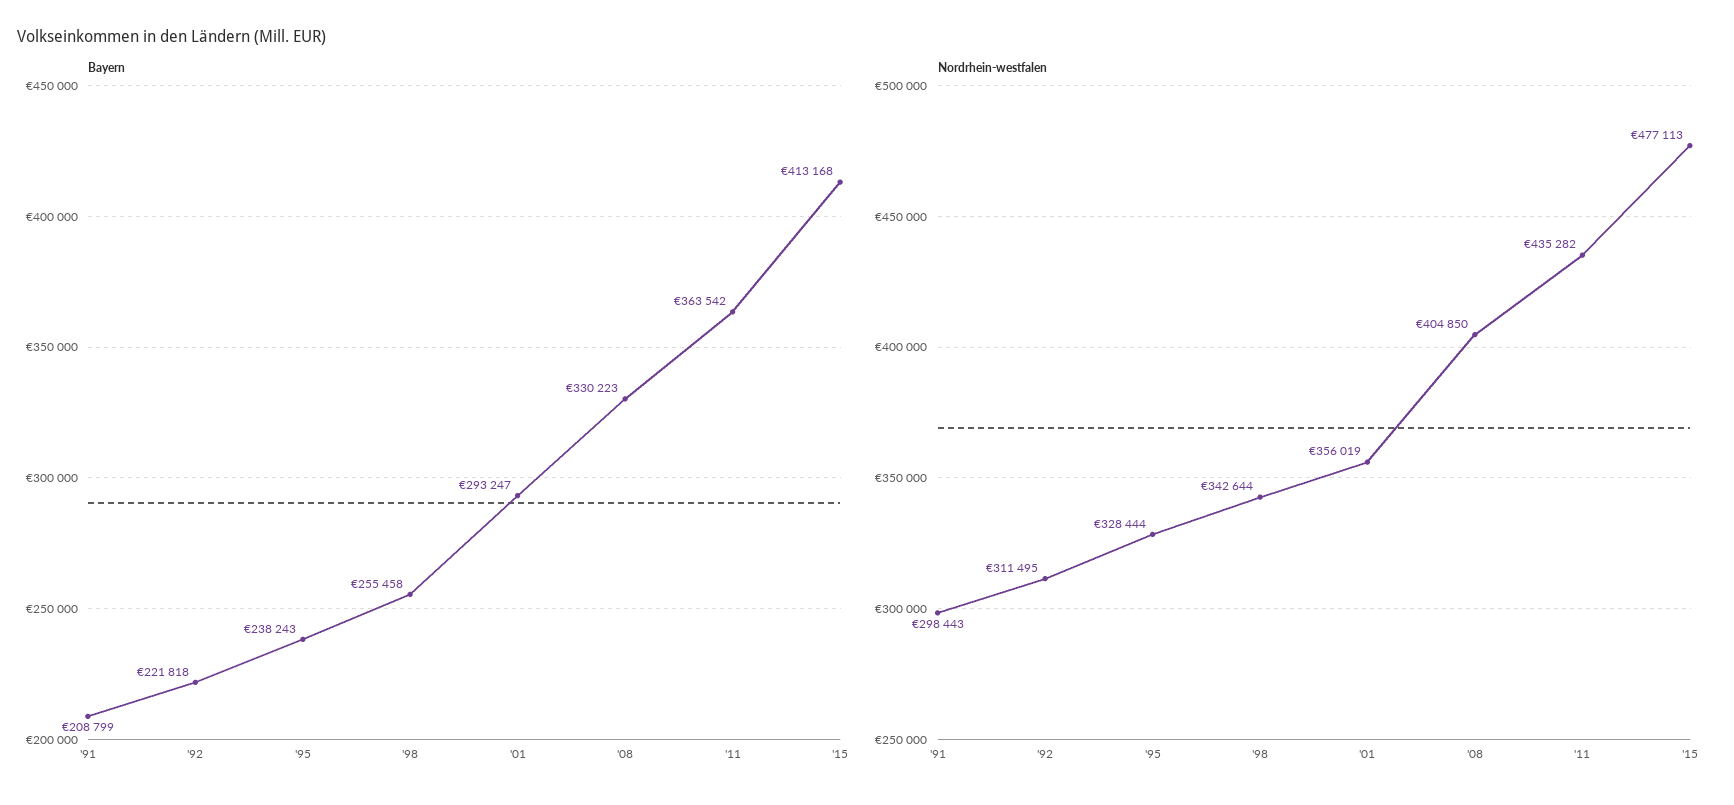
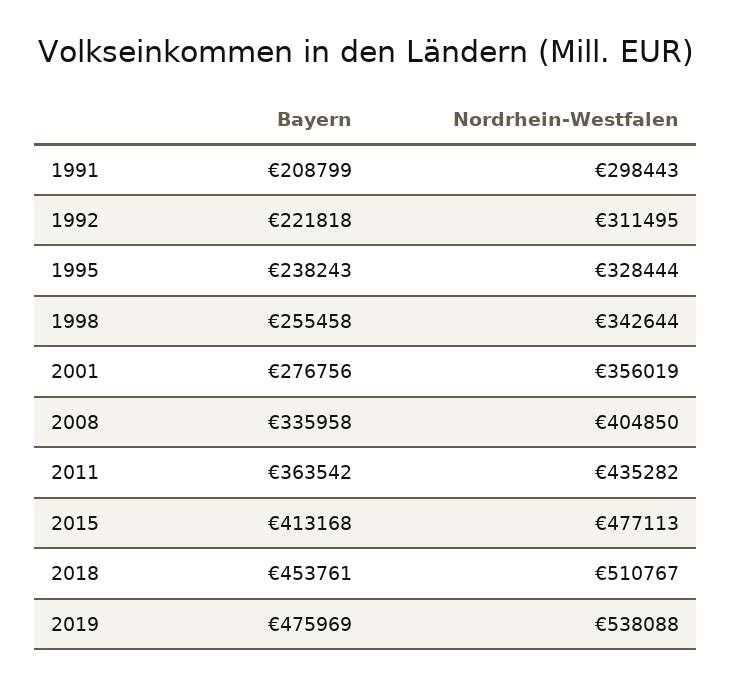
Bayern, '01: 293247 -> 276756
Bayern, '08: 330223 -> 335958
Bayern, 2018: none -> 453761
Nordrhein-westfalen, 2018: none -> 510767
Bayern, 2019: none -> 475969
Nordrhein-westfalen, 2019: none -> 538088

